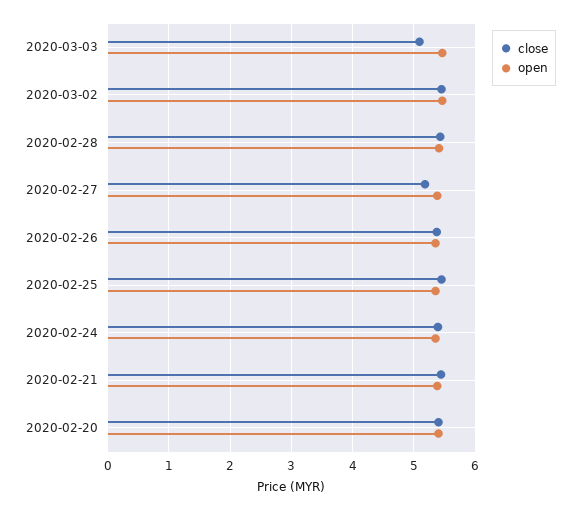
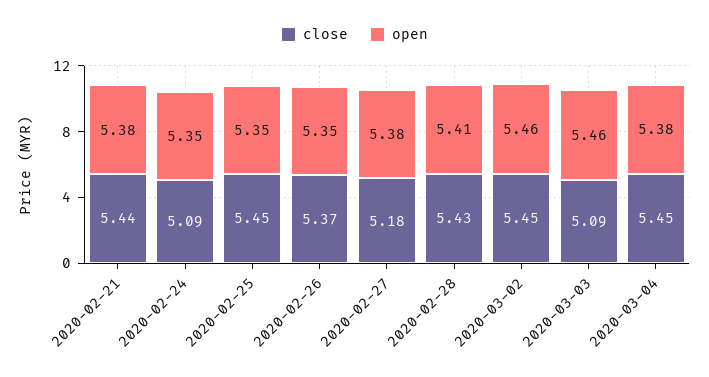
close, 2020-02-24: 5.4 -> 5.09
close, 2020-02-20: 5.4 -> none
open, 2020-02-20: 5.4 -> none
close, 2020-03-04: none -> 5.45
open, 2020-03-04: none -> 5.38

